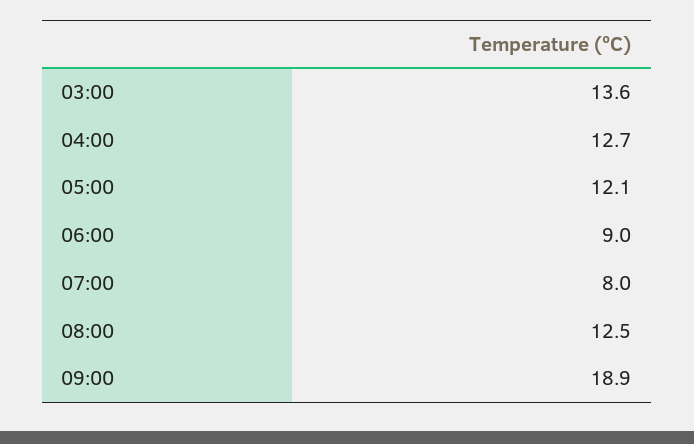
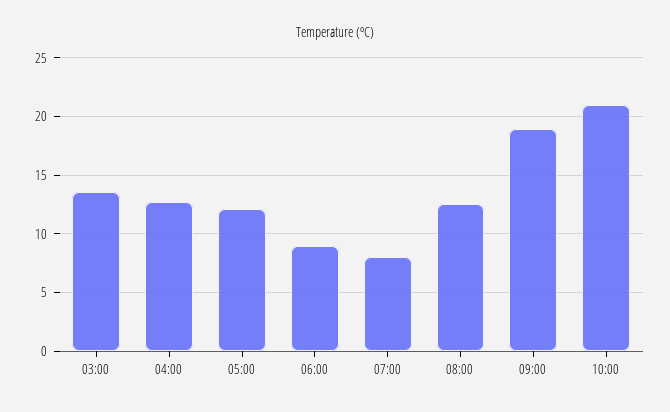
10:00: none -> 21

